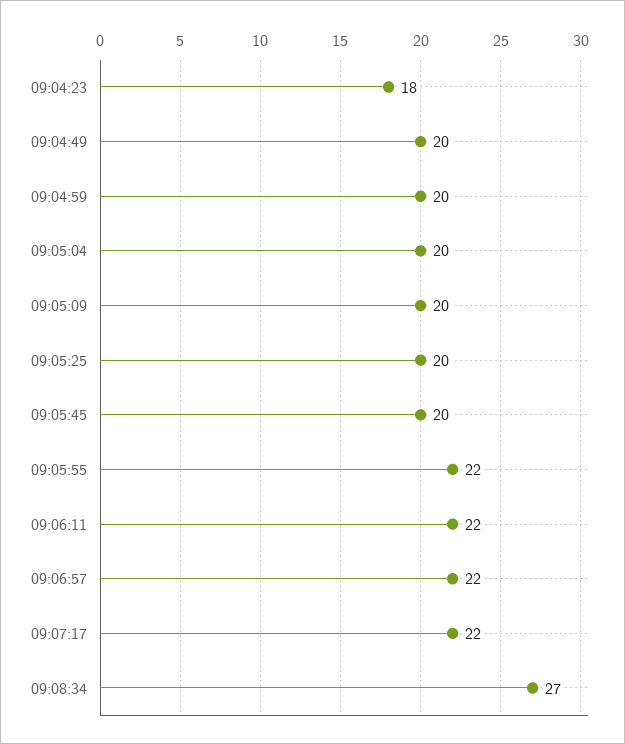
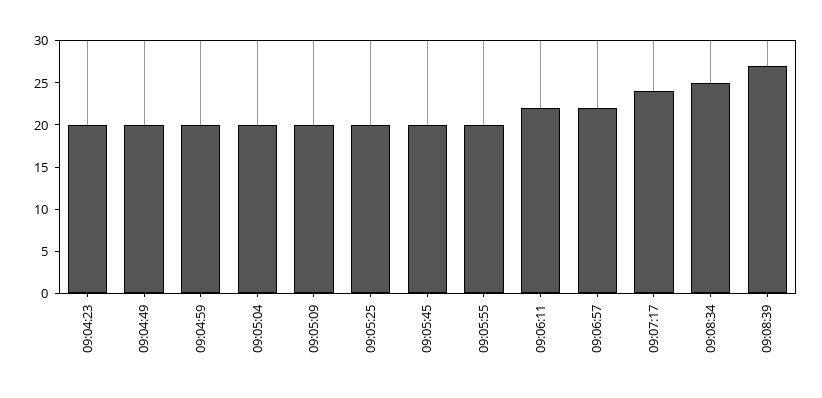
09:04:23: 18 -> 20
09:05:55: 22 -> 20
09:07:17: 22 -> 24
09:08:34: 27 -> 25
09:08:39: none -> 27

